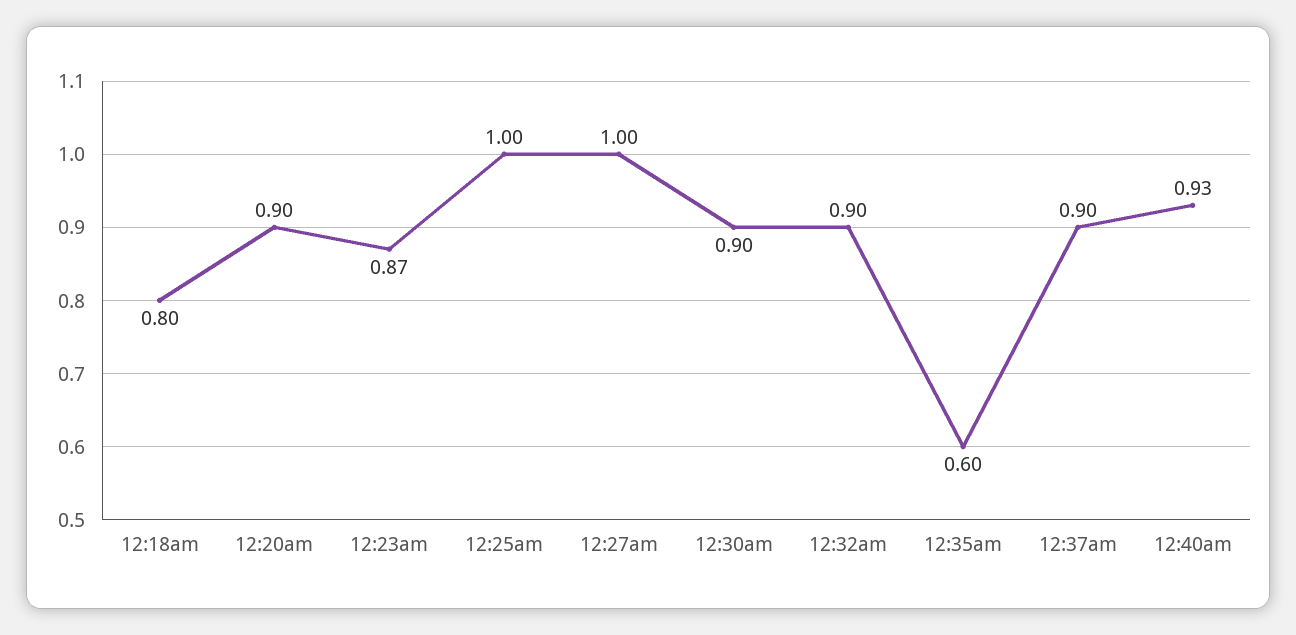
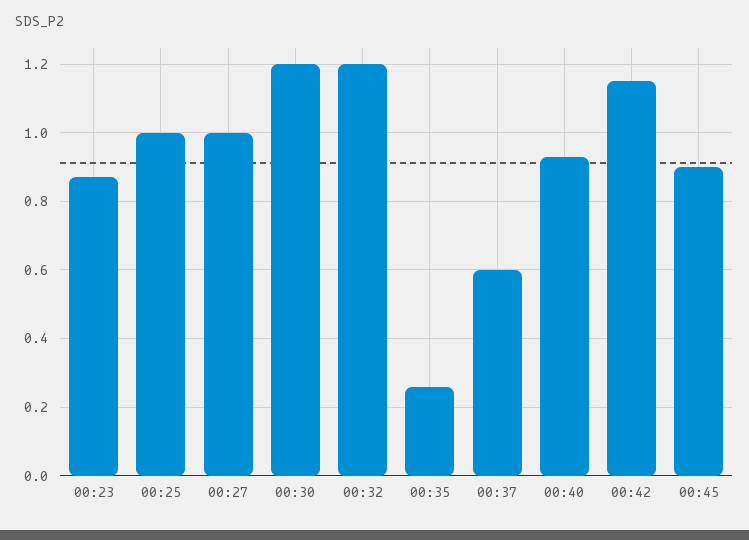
12:18am: 0.8 -> none
12:20am: 0.9 -> none
12:30am: 0.9 -> 1.2
12:32am: 0.9 -> 1.2
12:35am: 0.6 -> 0.25
12:37am: 0.9 -> 0.6
00:42: none -> 1.15
00:45: none -> 0.9

